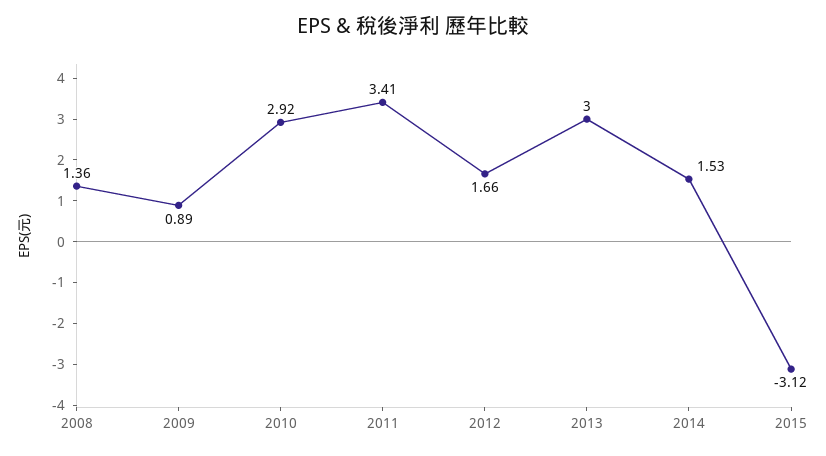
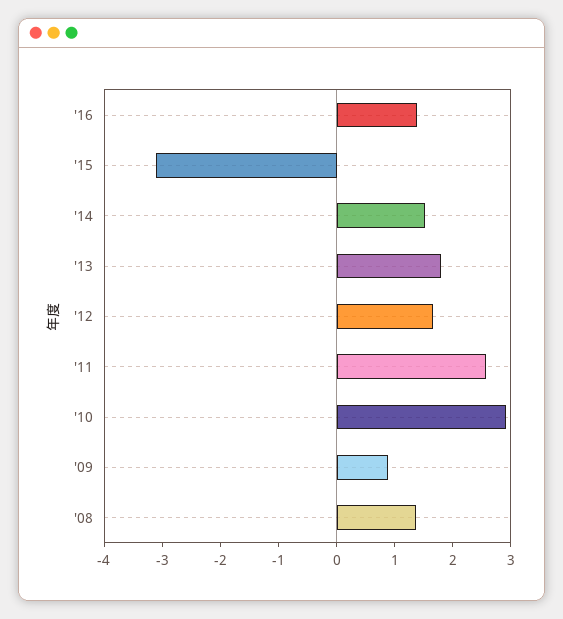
2011: 3.41 -> 2.6
2013: 3 -> 1.8
'16: none -> 1.4

